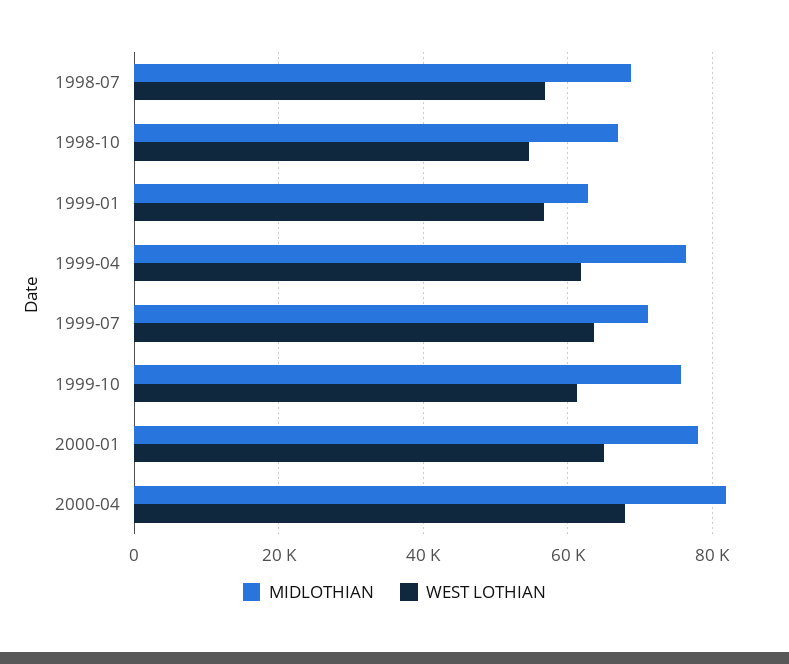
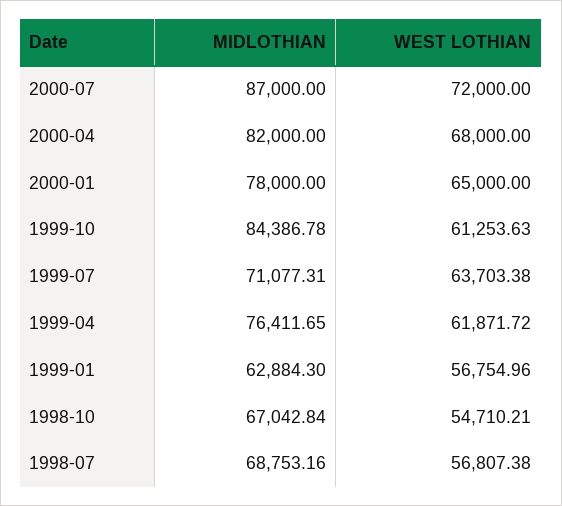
MIDLOTHIAN, 1999-10: 76000 -> 84386.78
MIDLOTHIAN, 2000-07: none -> 87000
WEST LOTHIAN, 2000-07: none -> 72000

